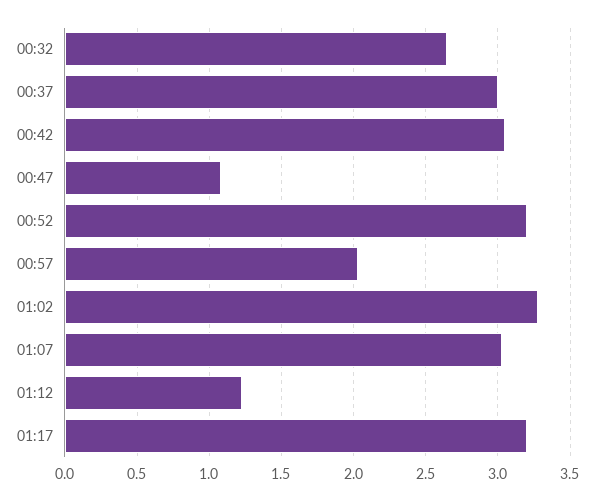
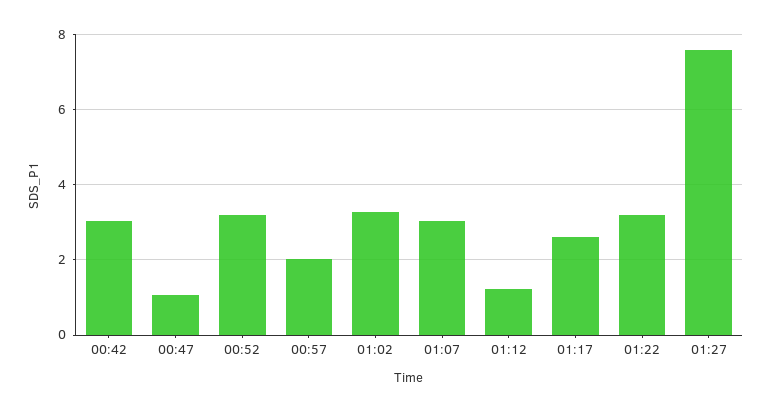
00:32: 2.65 -> none
00:37: 3 -> none
01:17: 3.2 -> 2.6
01:22: none -> 3.2
01:27: none -> 7.6

